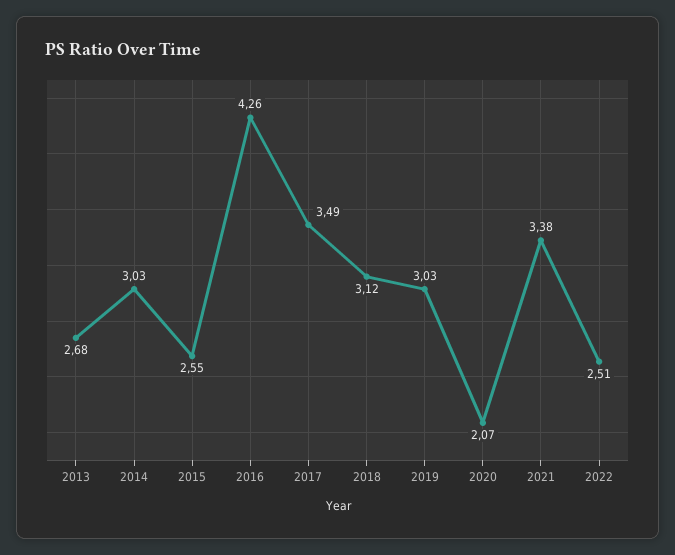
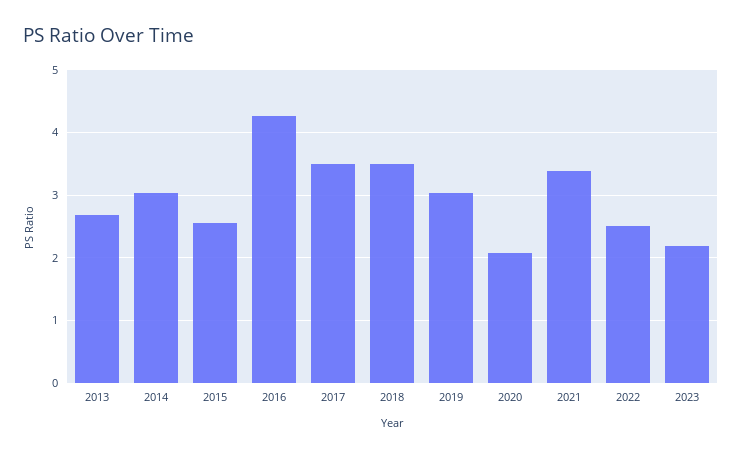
2018: 3.12 -> 3.5
2023: none -> 2.2

